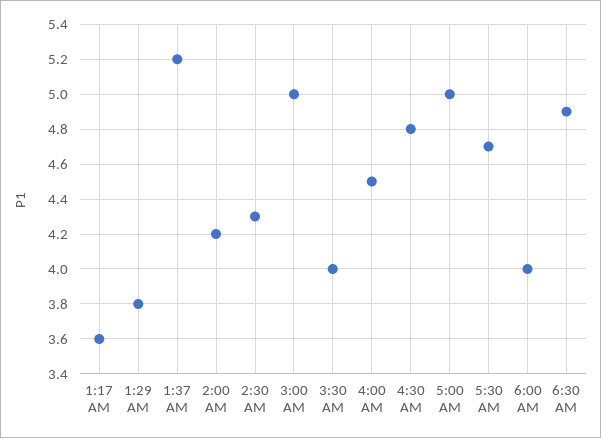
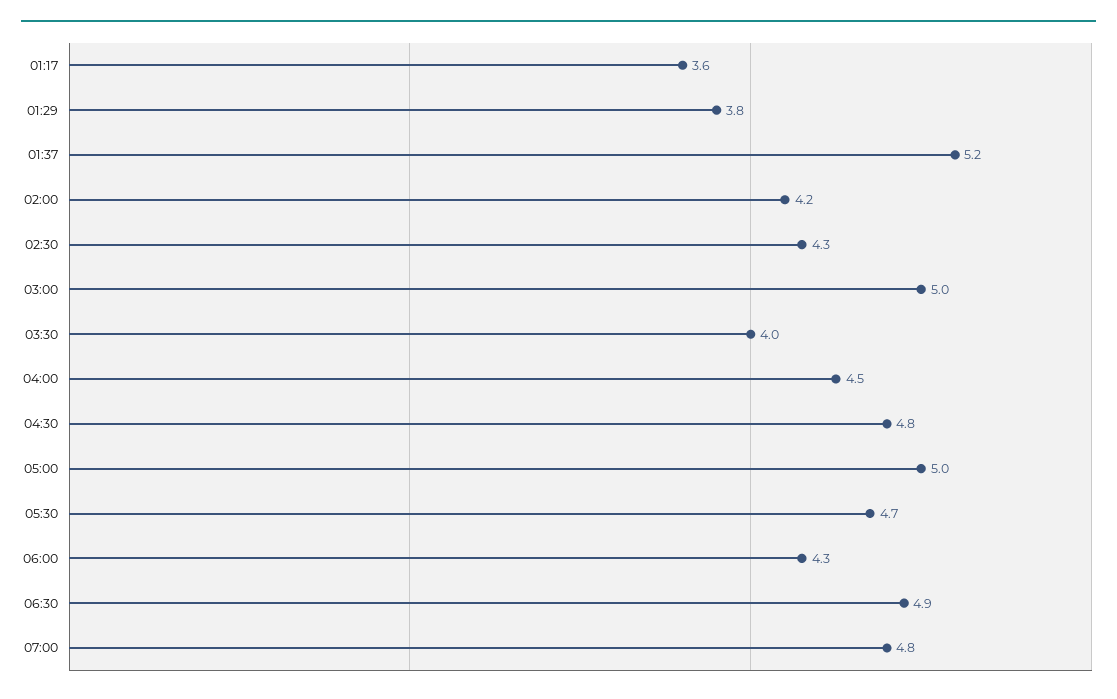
6:00 AM: 4 -> 4.3
07:00: none -> 4.8

